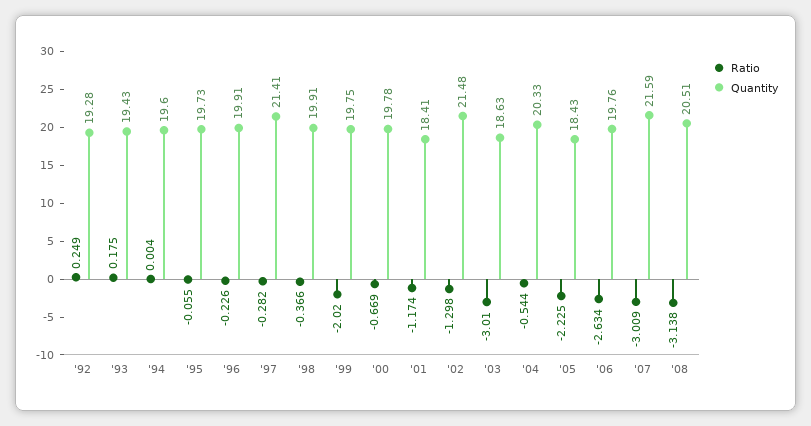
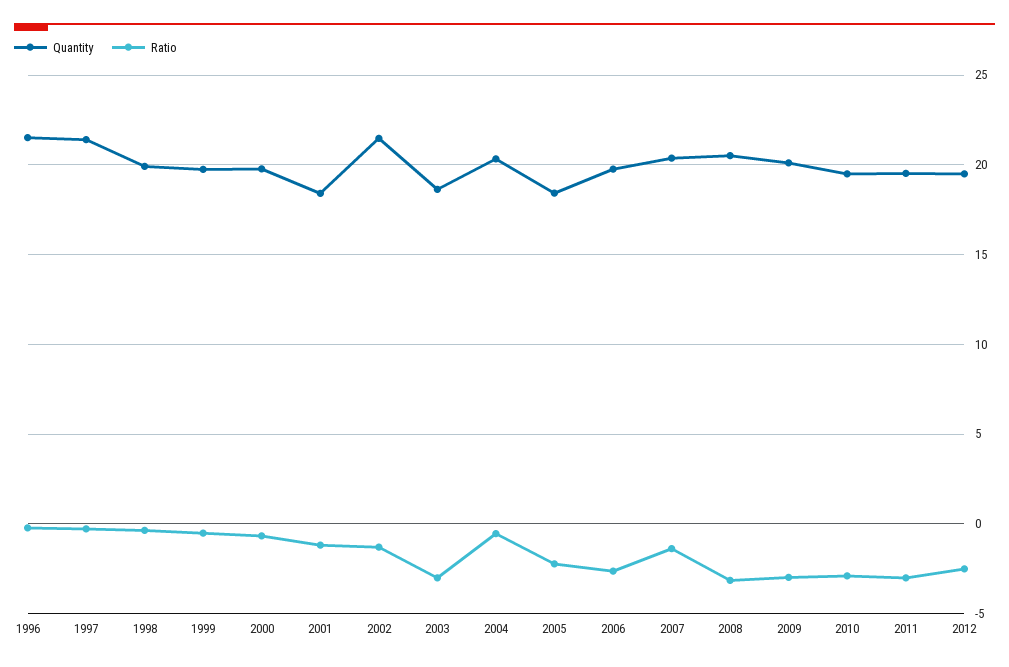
Ratio, '92: 0.249 -> none
Quantity, '92: 19.28 -> none
Ratio, '93: 0.175 -> none
Quantity, '93: 19.43 -> none
Ratio, '94: 0.004 -> none
Quantity, '94: 19.6 -> none
Ratio, '95: -0.055 -> none
Quantity, '95: 19.73 -> none
Quantity, '96: 19.91 -> 21.5
Ratio, '99: -2.02 -> -0.5
Ratio, '07: -3.009 -> -1.5
Quantity, '07: 21.59 -> 20.5
Quantity, 2009: none -> 20
Ratio, 2009: none -> -3
Quantity, 2010: none -> 19.5
Ratio, 2010: none -> -3
Quantity, 2011: none -> 19.5
Ratio, 2011: none -> -3
Quantity, 2012: none -> 19.5
Ratio, 2012: none -> -2.5

